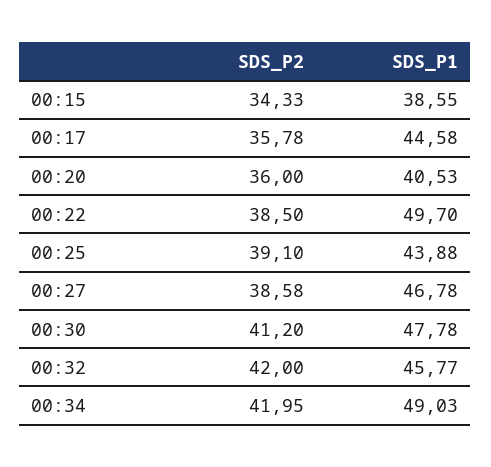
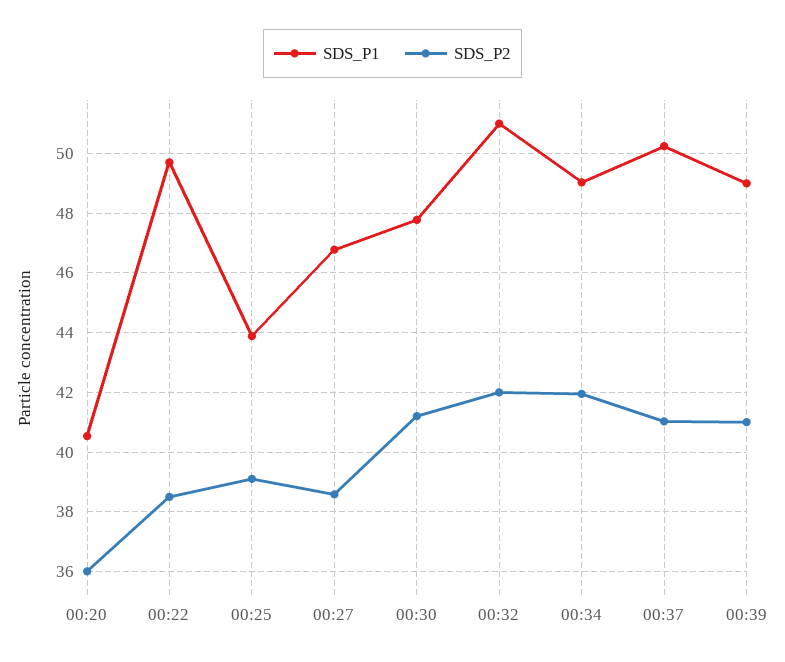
SDS_P2, 00:15: 34.33 -> none
SDS_P1, 00:15: 38.55 -> none
SDS_P2, 00:17: 35.78 -> none
SDS_P1, 00:17: 44.58 -> none
SDS_P1, 00:32: 45.77 -> 51
SDS_P1, 00:37: none -> 50.25
SDS_P2, 00:37: none -> 41
SDS_P1, 00:39: none -> 49
SDS_P2, 00:39: none -> 41

